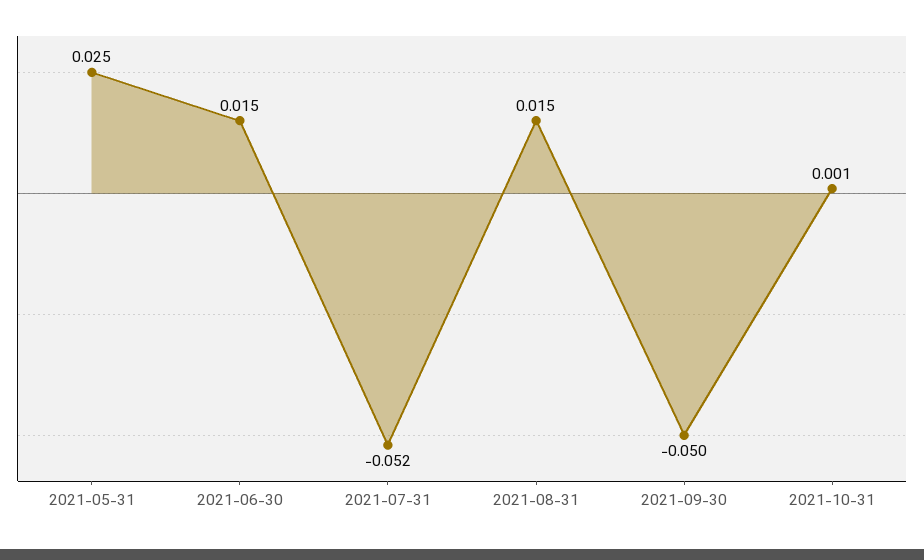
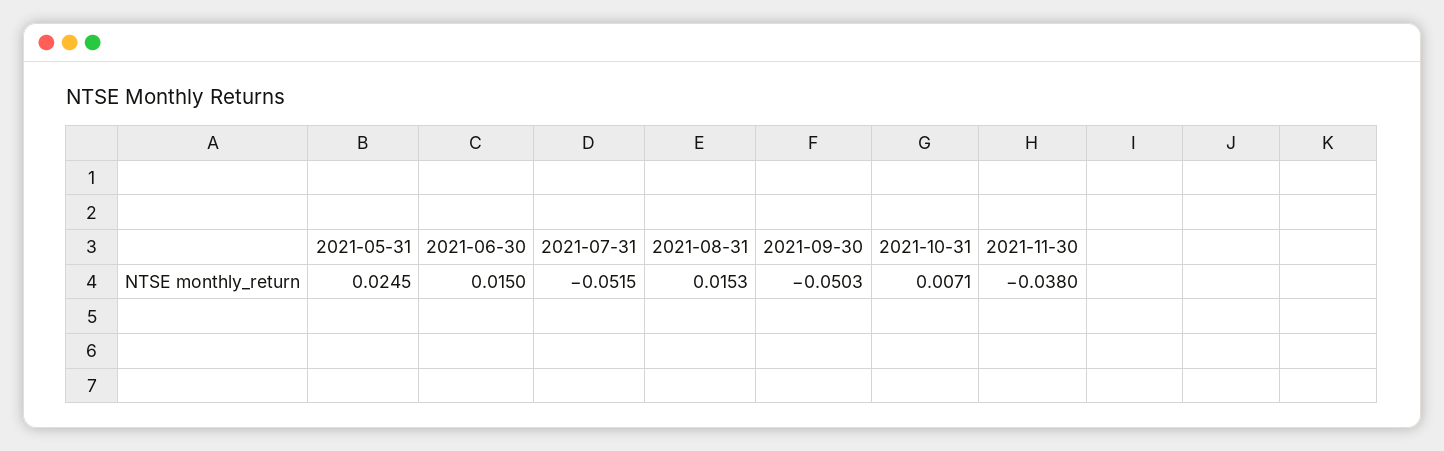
2021-10-31: 0.001 -> 0.0071
2021-11-30: none -> -0.038

